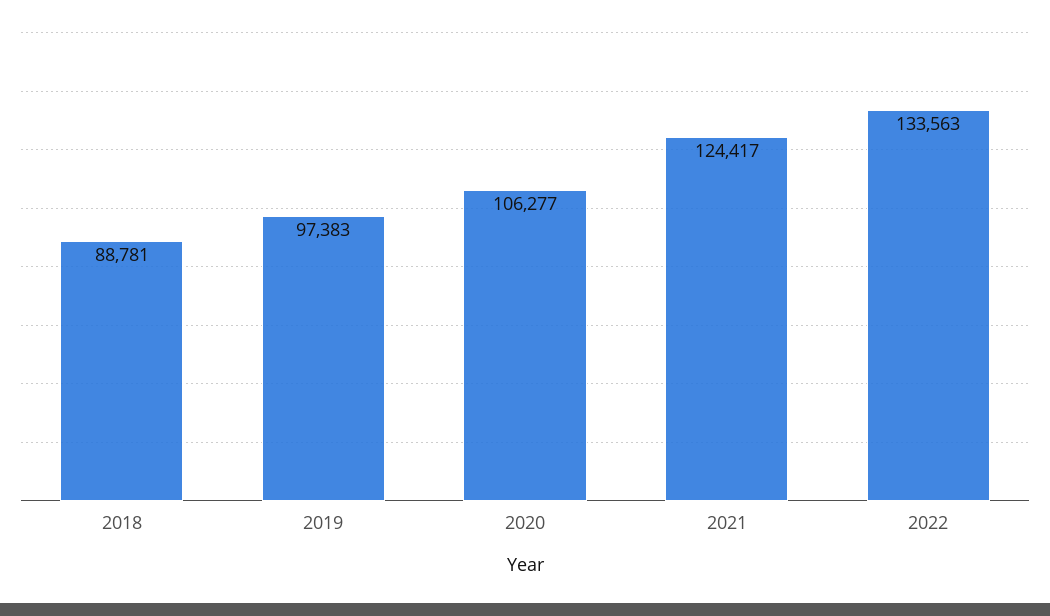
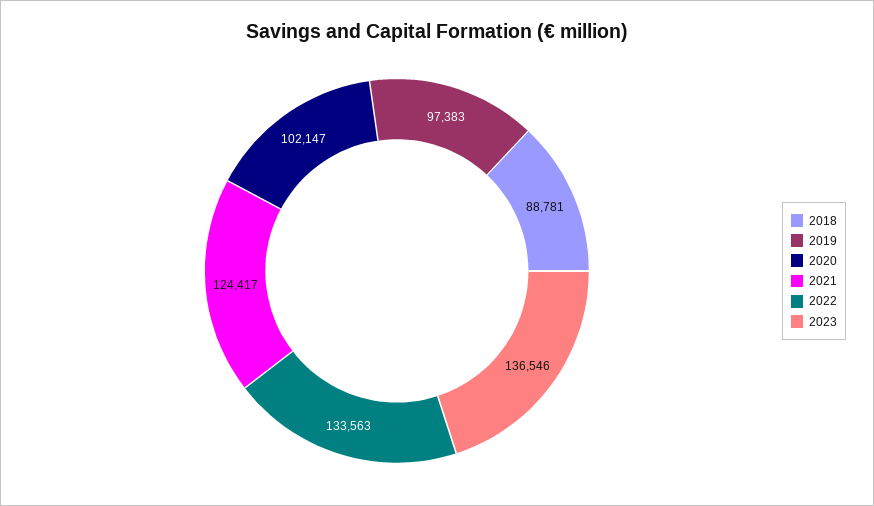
2020: 106277 -> 102147
2023: none -> 136546

